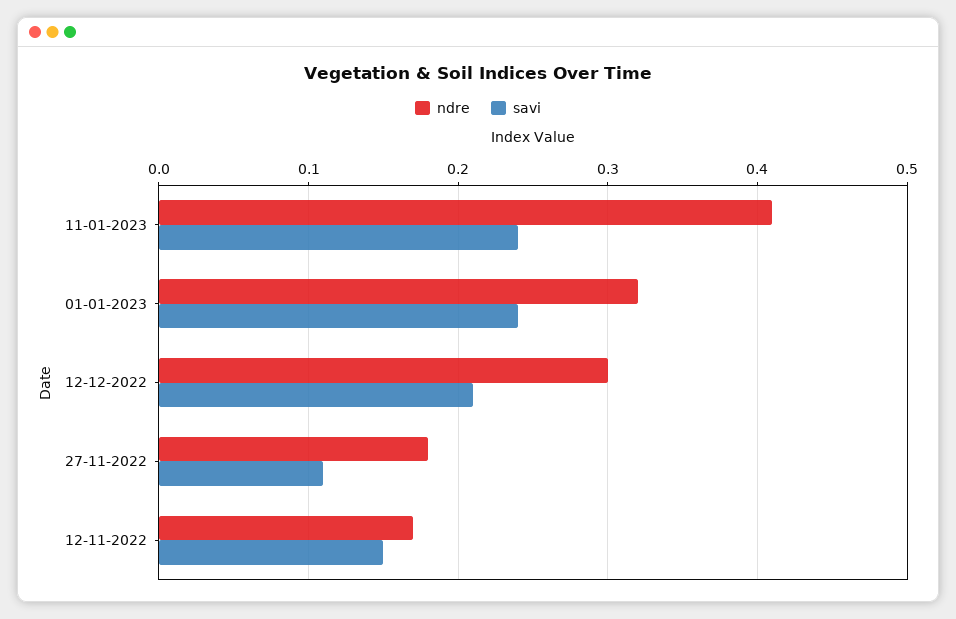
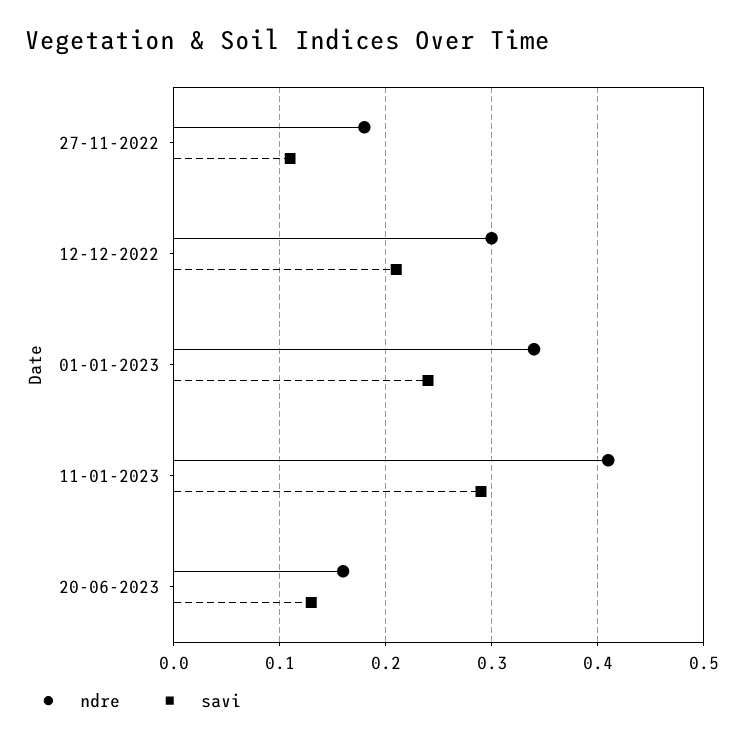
savi, 11-01-2023: 0.24 -> 0.29
ndre, 01-01-2023: 0.32 -> 0.34
ndre, 12-11-2022: 0.17 -> none
savi, 12-11-2022: 0.15 -> none
ndre, 20-06-2023: none -> 0.16
savi, 20-06-2023: none -> 0.13

